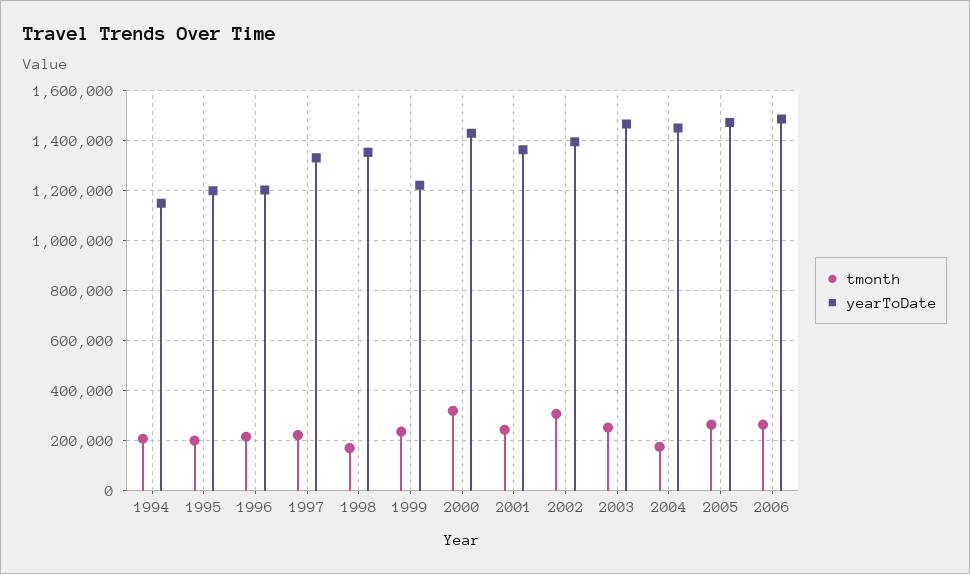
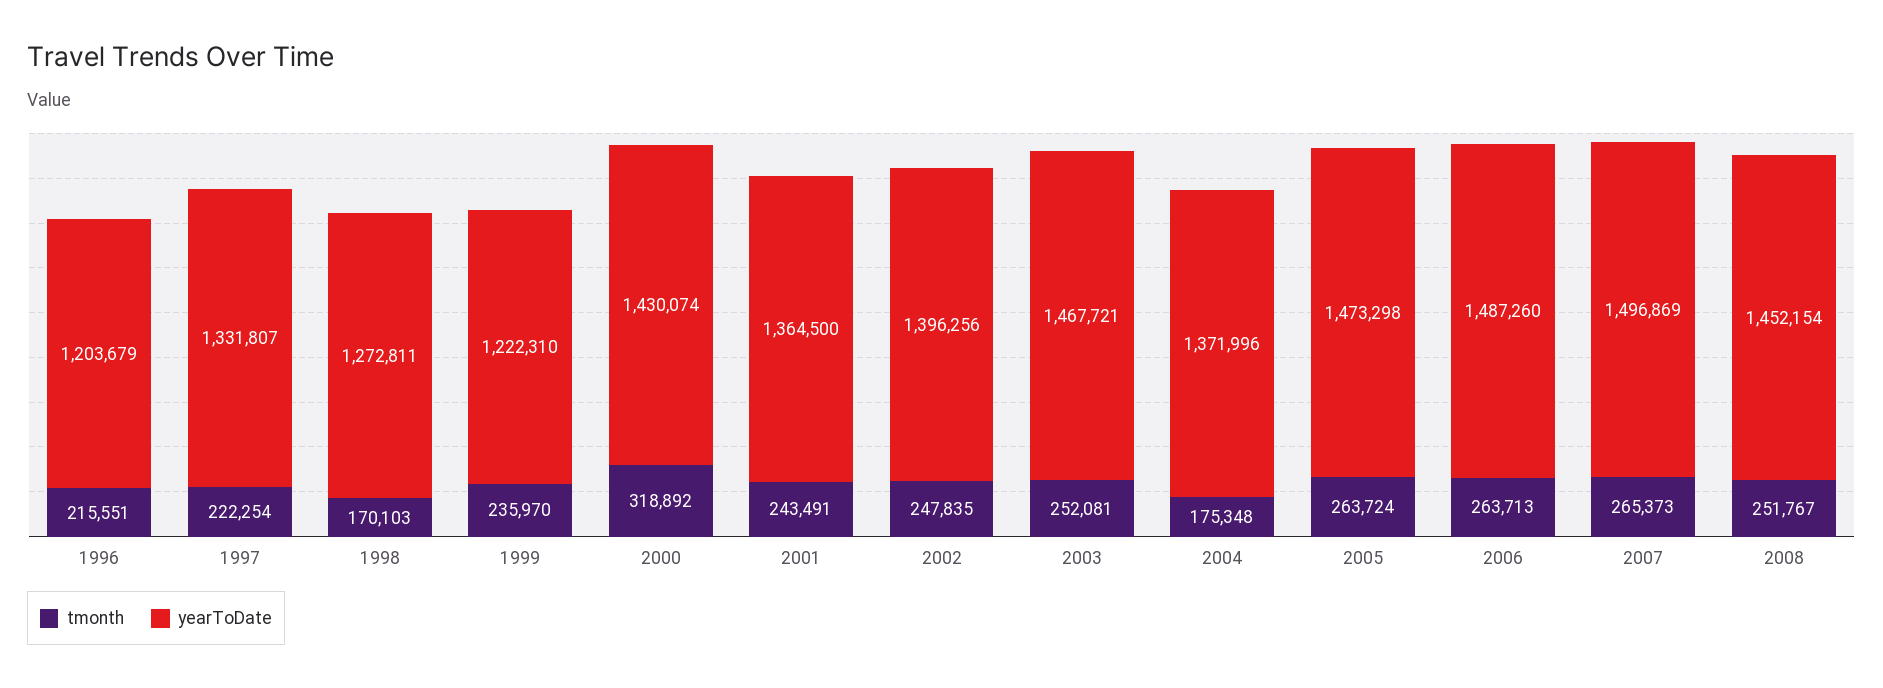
tmonth, 1994: 200000 -> none
yearToDate, 1994: 1150000 -> none
tmonth, 1995: 200000 -> none
yearToDate, 1995: 1200000 -> none
yearToDate, 1998: 1350000 -> 1272811
tmonth, 2002: 300000 -> 247835
yearToDate, 2004: 1450000 -> 1371996
tmonth, 2007: none -> 265373
yearToDate, 2007: none -> 1496869
tmonth, 2008: none -> 251767
yearToDate, 2008: none -> 1452154

